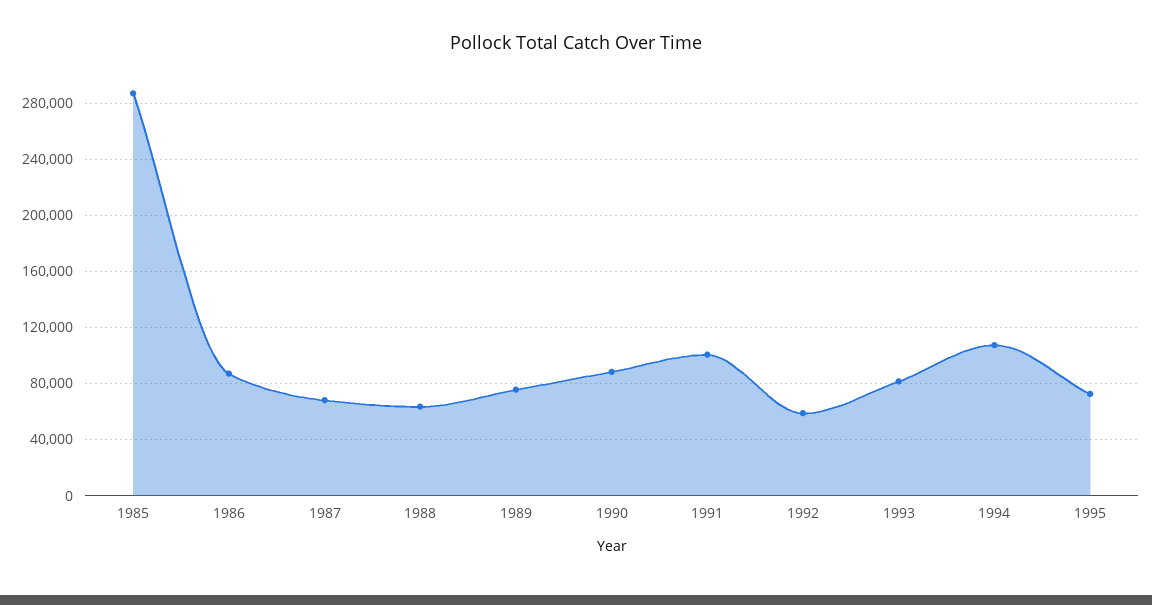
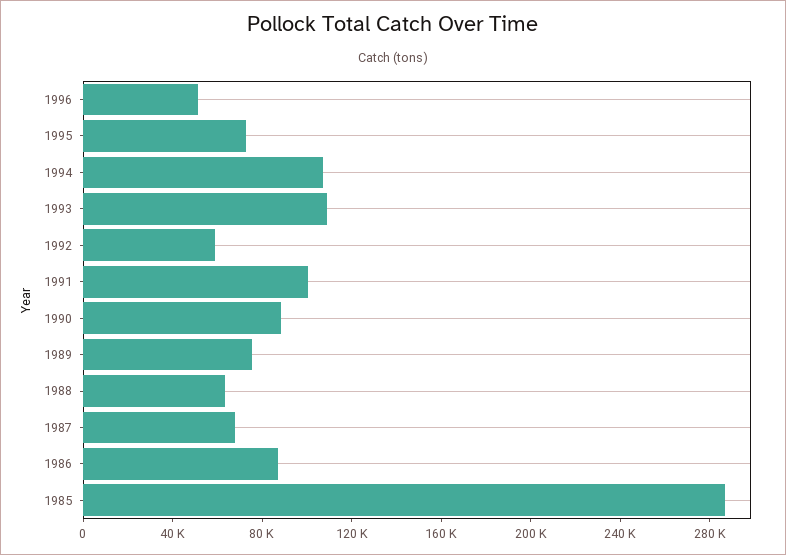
1993: 80000 -> 110000
1996: none -> 50000

